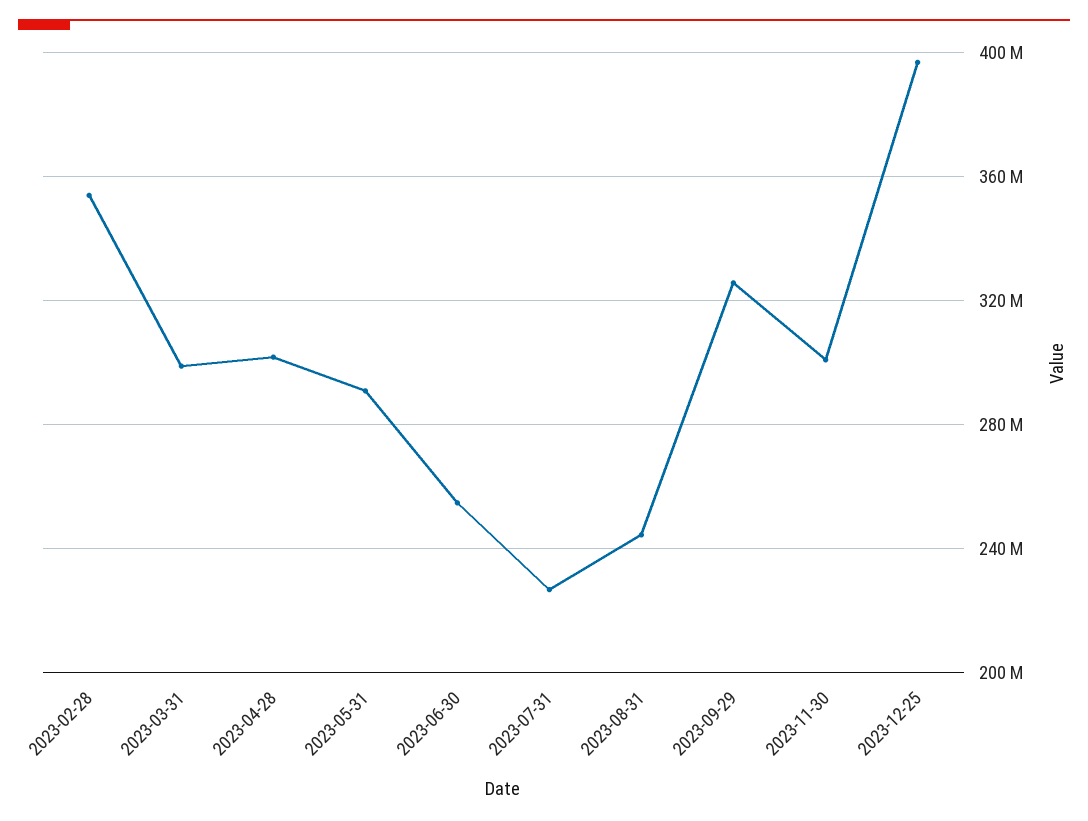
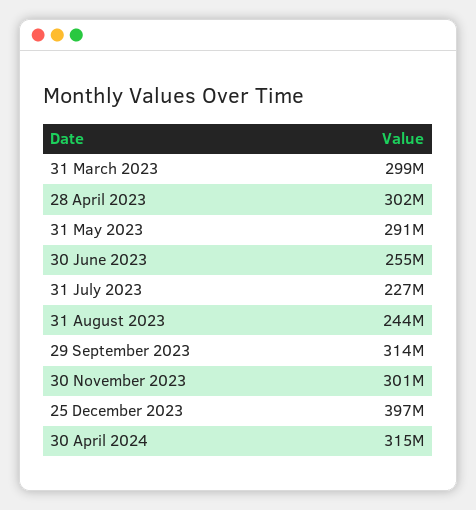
2023-02-28: 355000000 -> none
2023-09-29: 325000000 -> 314000000
30 April 2024: none -> 315000000

